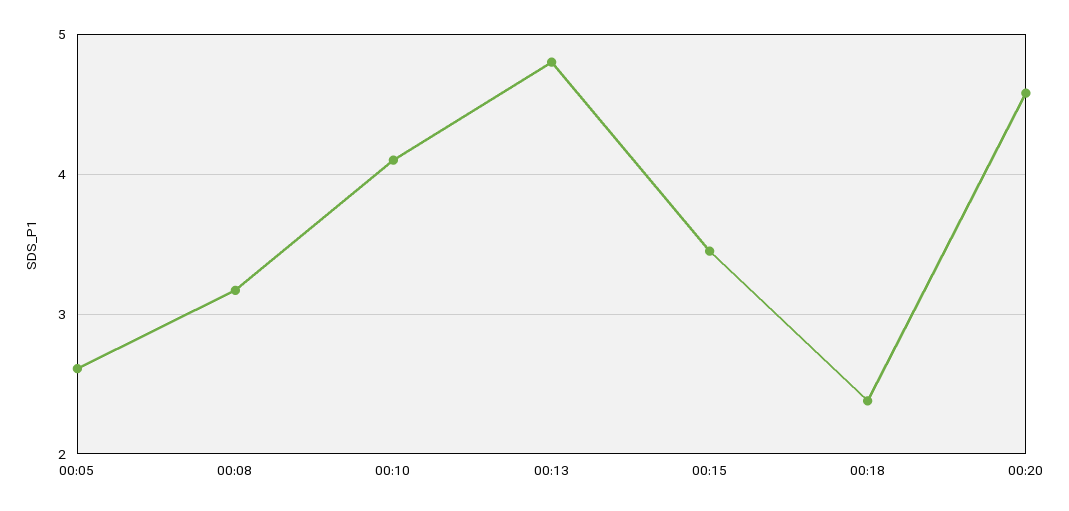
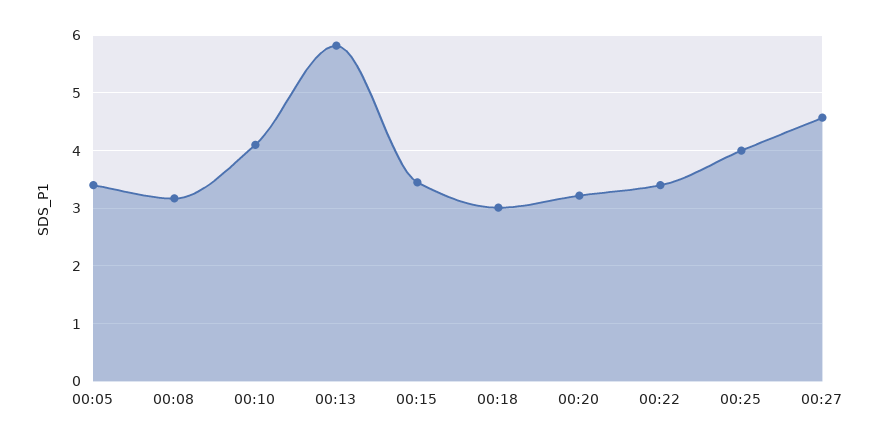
00:05: 2.6 -> 3.4
00:13: 4.8 -> 5.8
00:18: 2.4 -> 3
00:20: 4.6 -> 3.2
00:22: none -> 3.4
00:25: none -> 4
00:27: none -> 4.6

